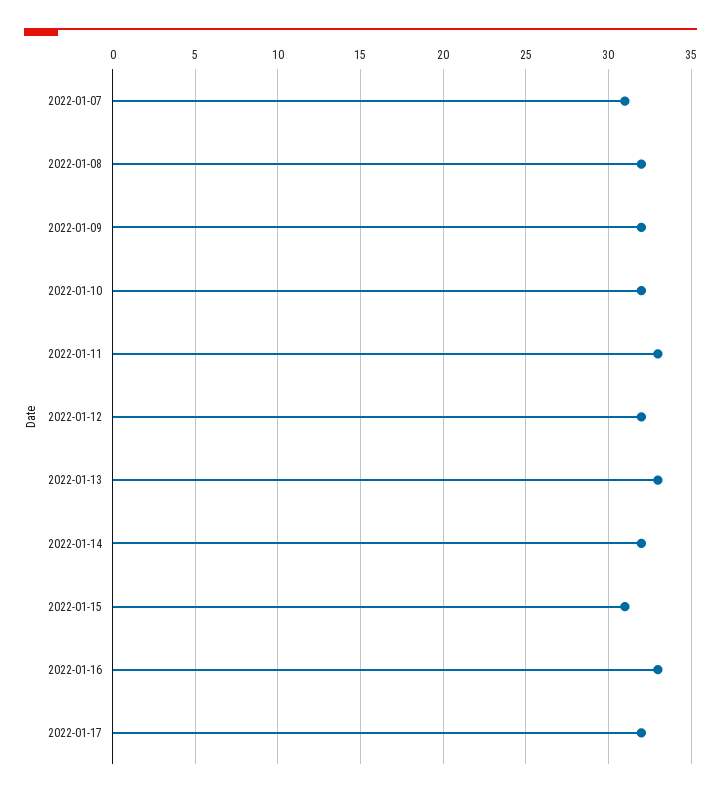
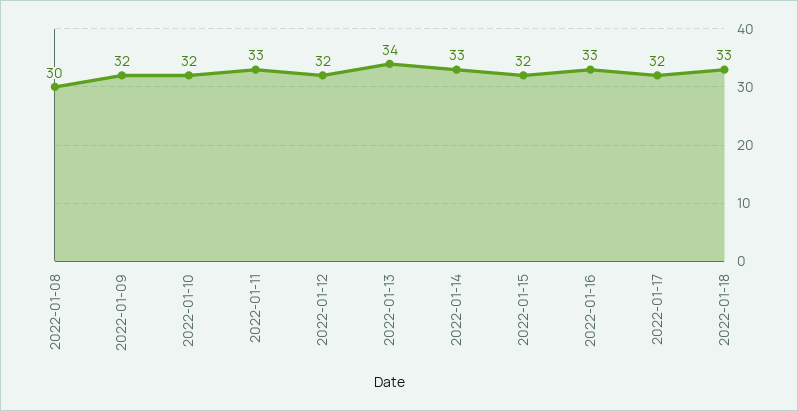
2022-01-07: 31 -> none
2022-01-08: 32 -> 30
2022-01-13: 33 -> 34
2022-01-14: 32 -> 33
2022-01-15: 31 -> 32
2022-01-18: none -> 33

